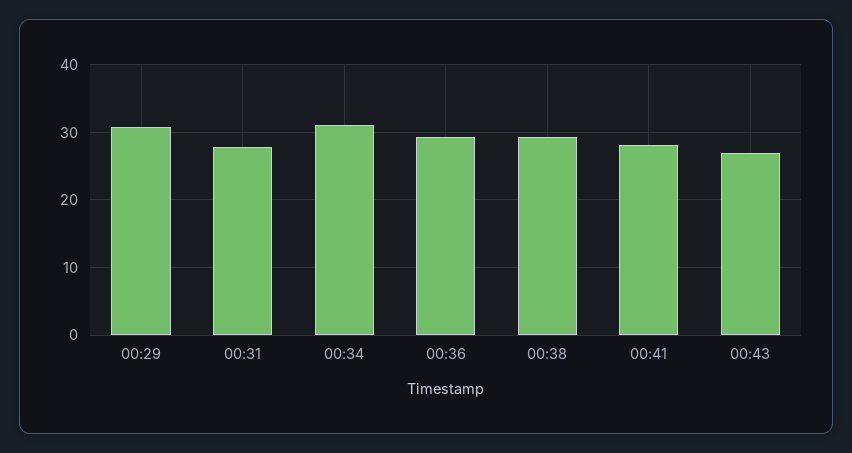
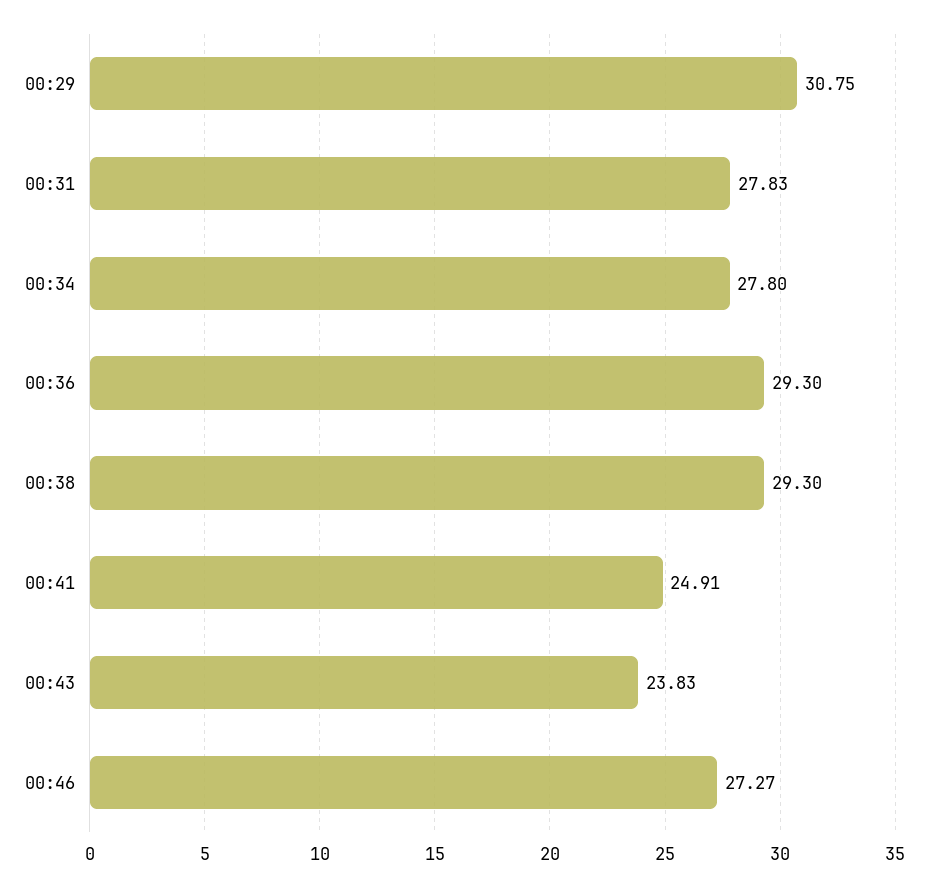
00:34: 31 -> 27.8
00:41: 28 -> 24.91
00:43: 27 -> 23.83
00:46: none -> 27.27

